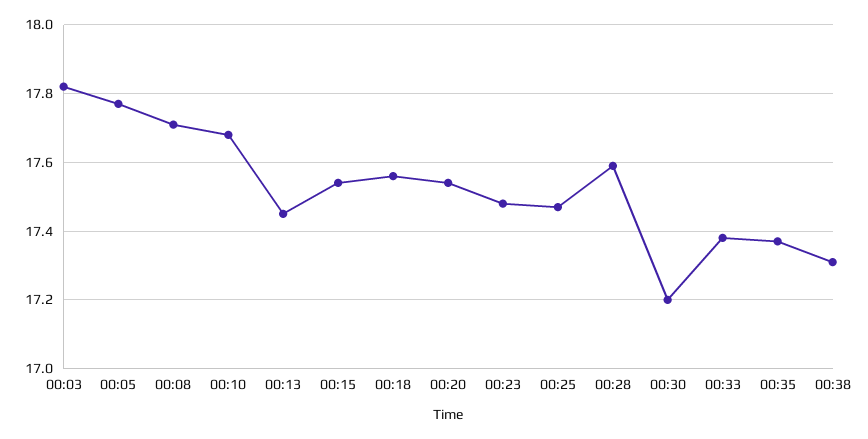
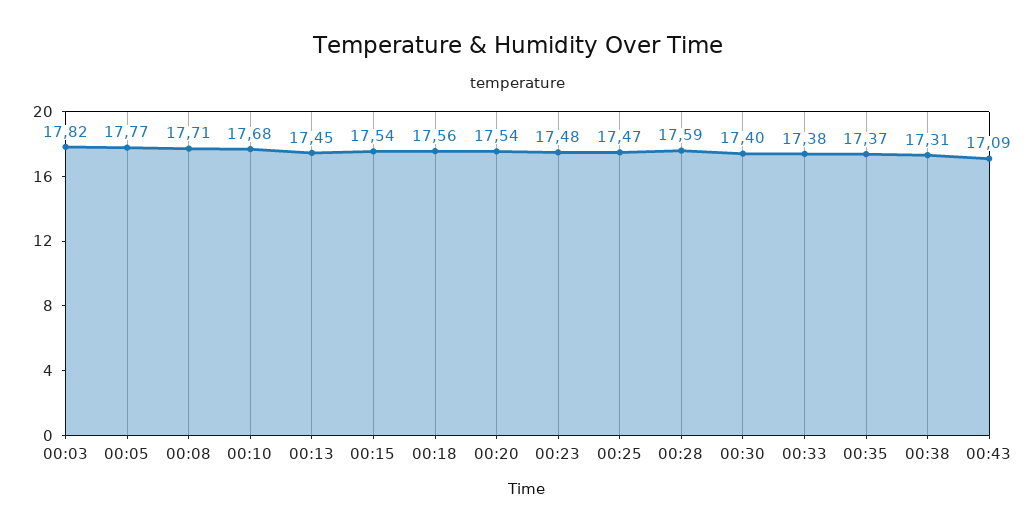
00:30: 17.2 -> 17.4
00:43: none -> 17.09

